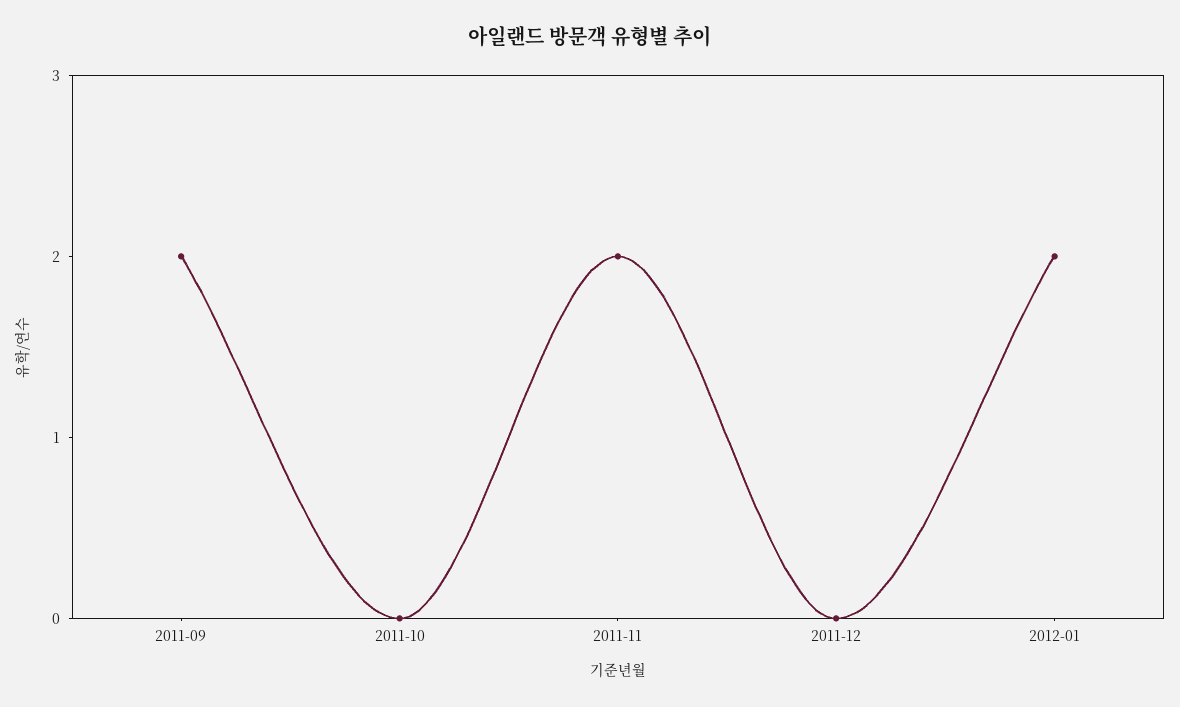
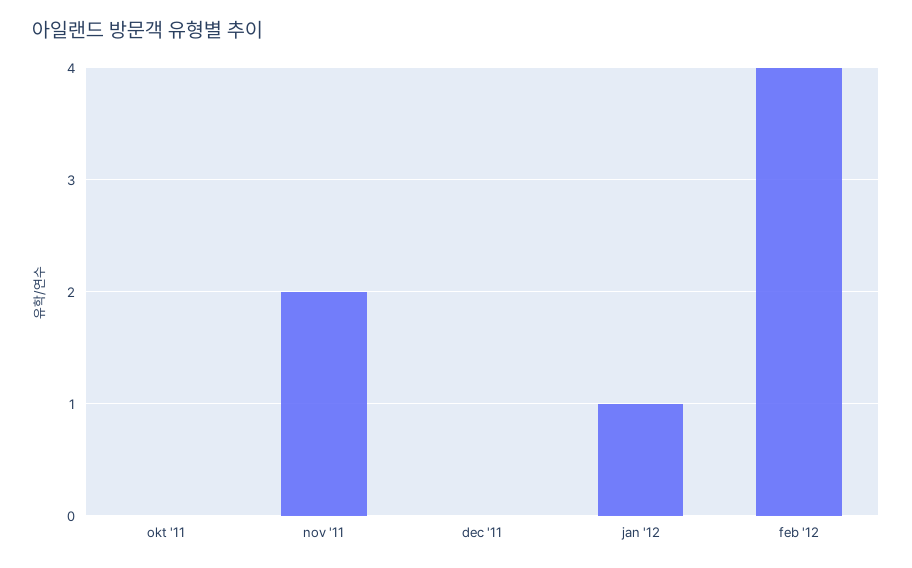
2011-09: 2 -> none
2012-01: 2 -> 1
feb '12: none -> 4

